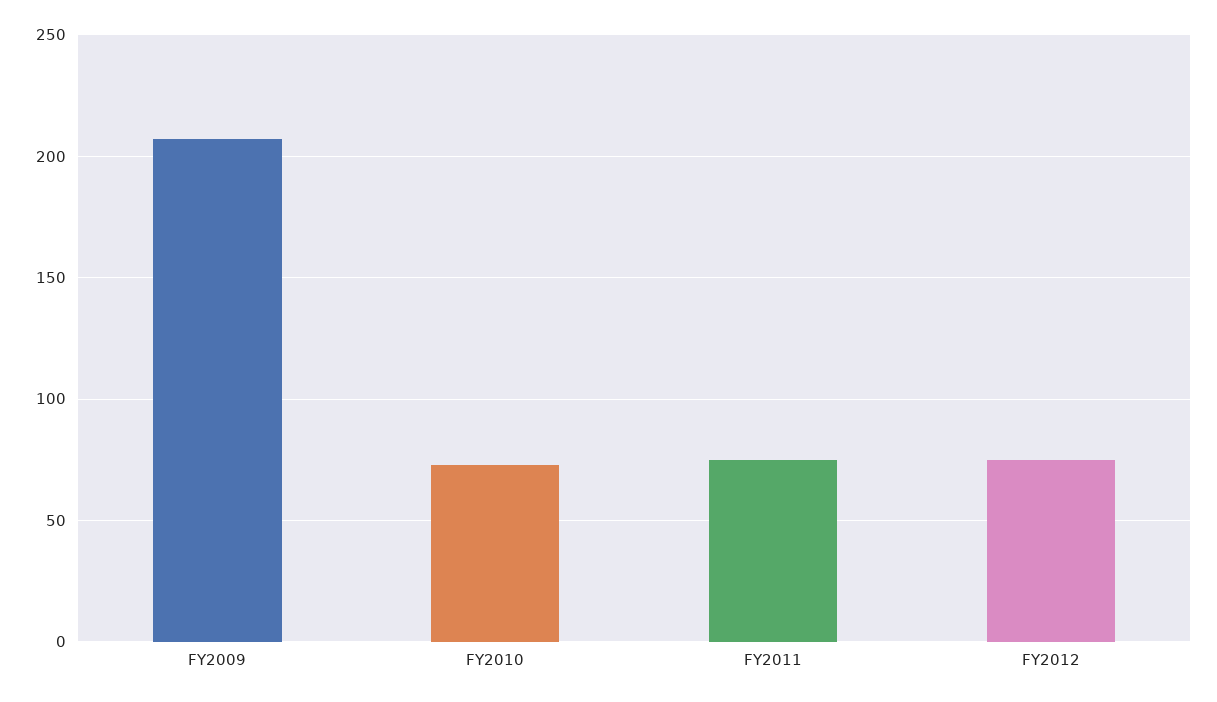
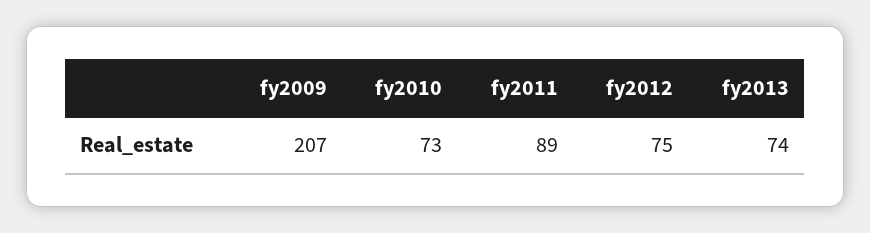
FY2011: 75 -> 89
fy2013: none -> 74

